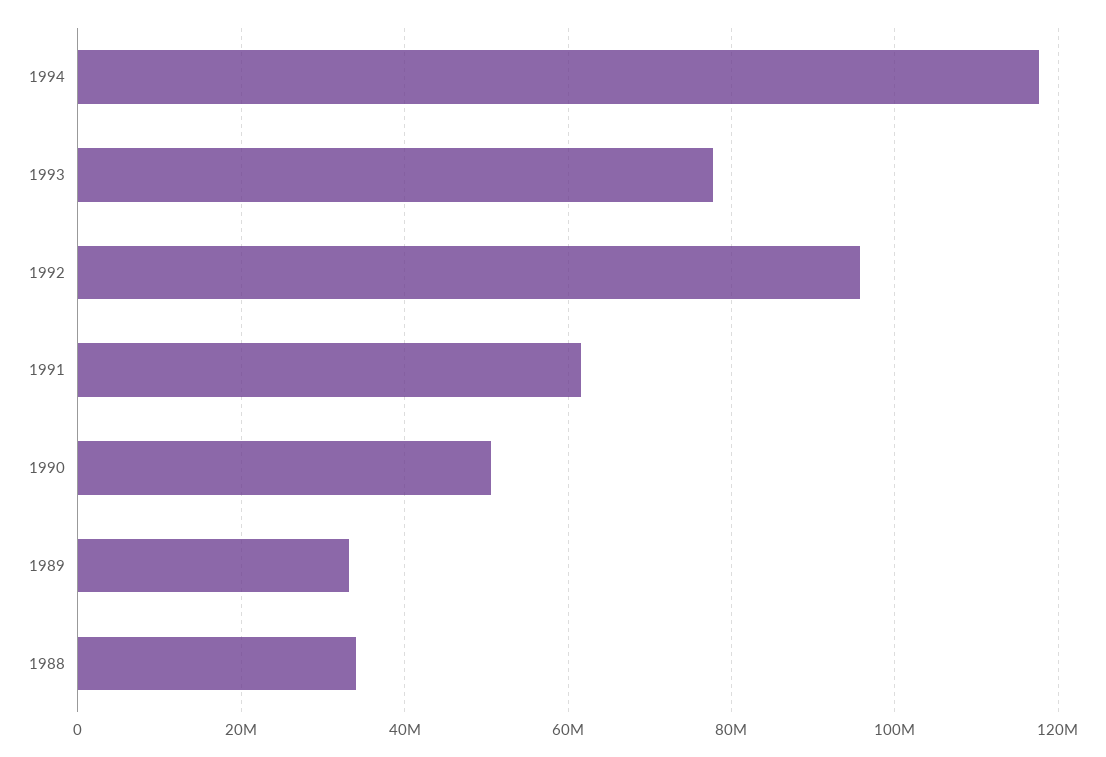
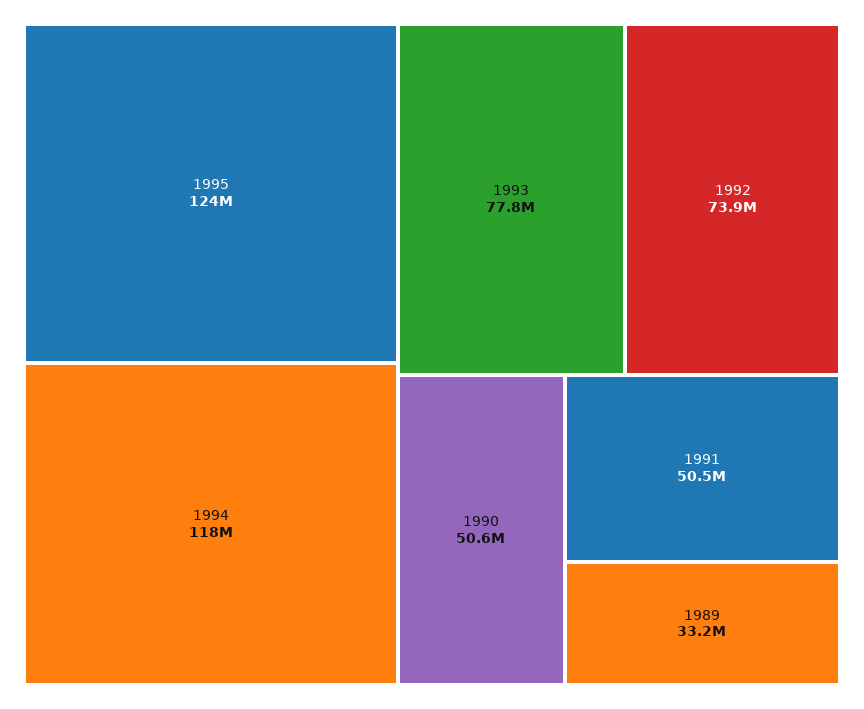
1992: 96000000 -> 73900000
1991: 62000000 -> 50500000
1988: 34000000 -> none
1995: none -> 124000000

